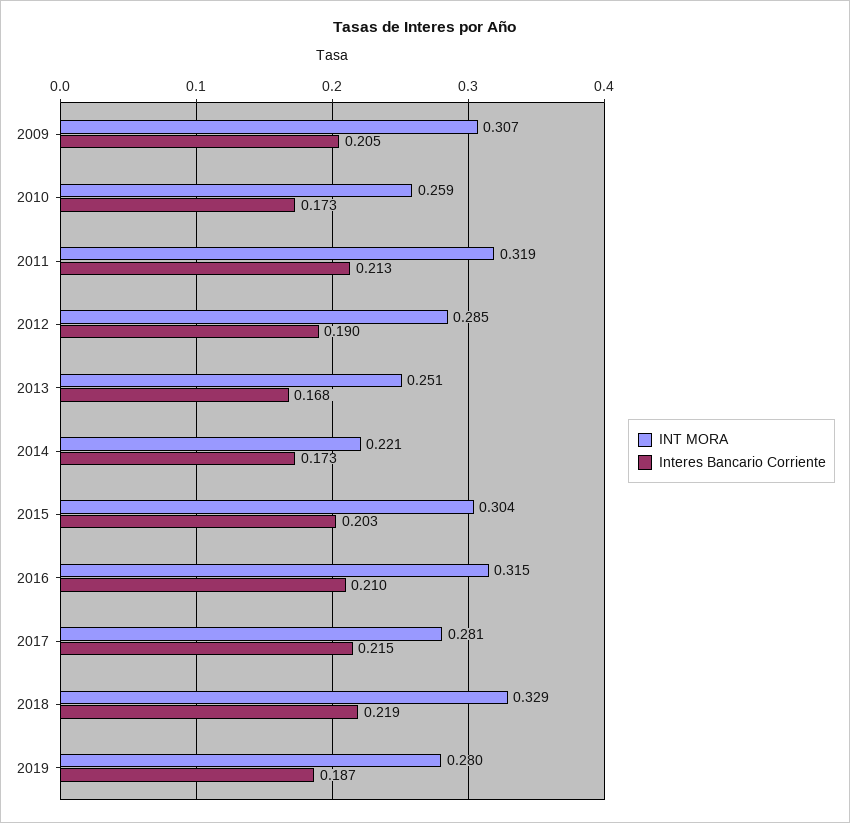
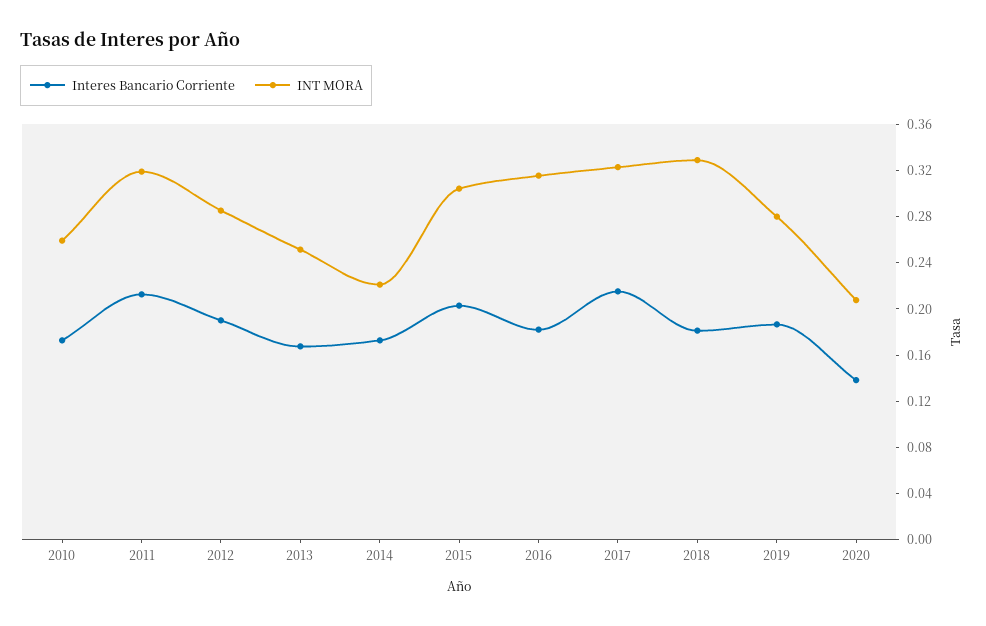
INT MORA, 2009: 0.307 -> none
Interes Bancario Corriente, 2009: 0.205 -> none
Interes Bancario Corriente, 2016: 0.21 -> 0.18
INT MORA, 2017: 0.281 -> 0.32
Interes Bancario Corriente, 2018: 0.219 -> 0.18
Interes Bancario Corriente, 2020: none -> 0.14
INT MORA, 2020: none -> 0.21

